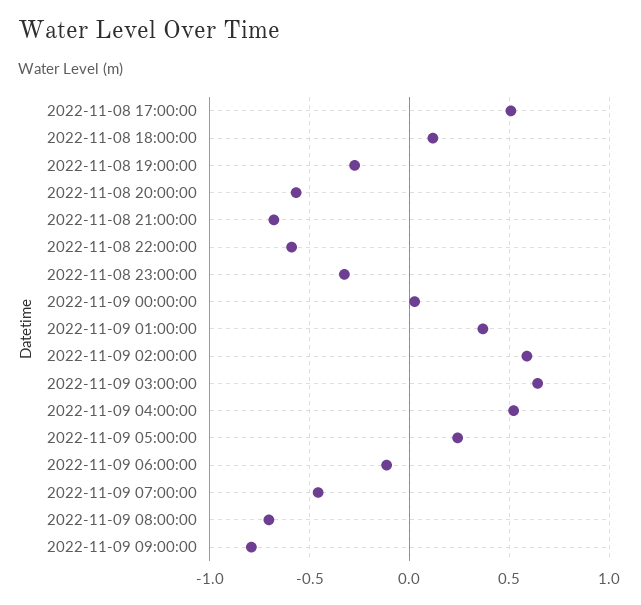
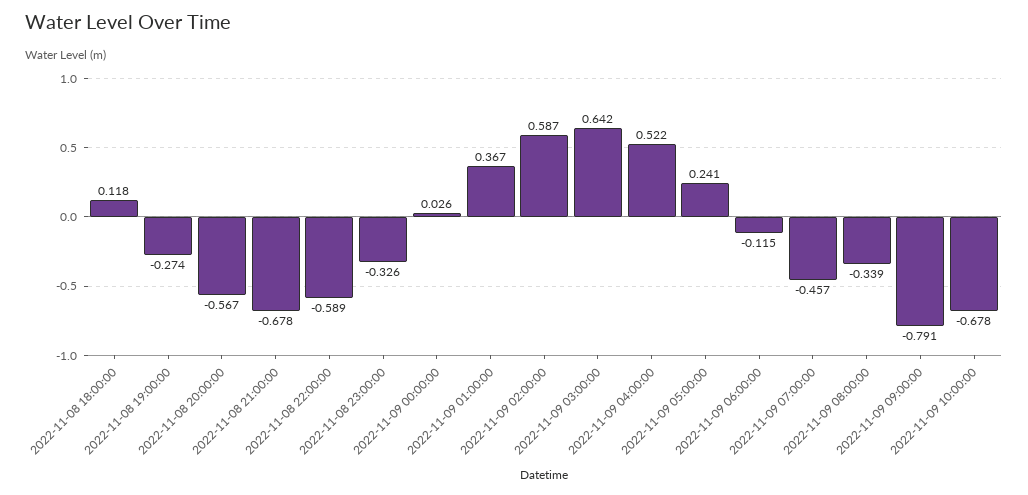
2022-11-08 17:00:00: 0.5 -> none
2022-11-09 08:00:00: -0.7 -> -0.339
2022-11-09 10:00:00: none -> -0.678

